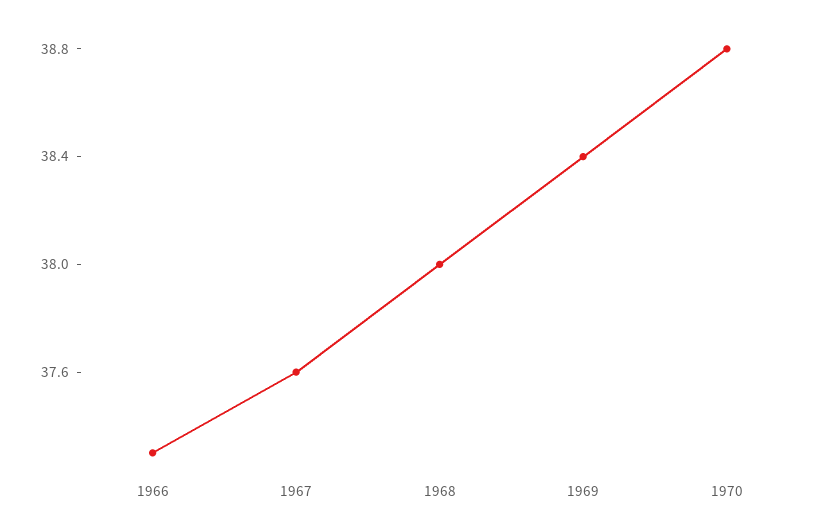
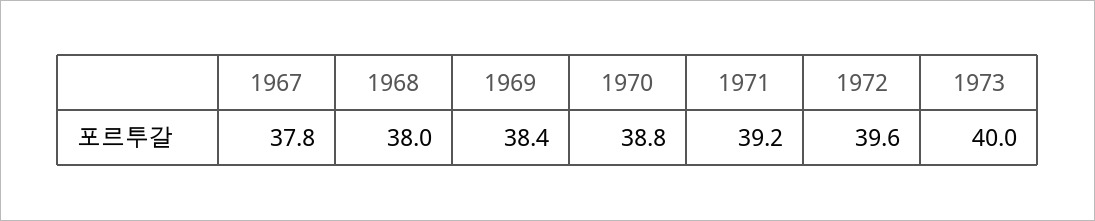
1966: 37.3 -> none
1967: 37.6 -> 37.8
1971: none -> 39.2
1972: none -> 39.6
1973: none -> 40

